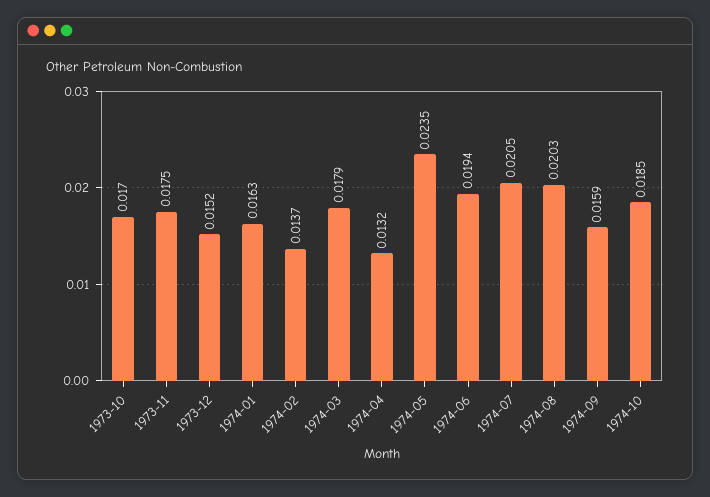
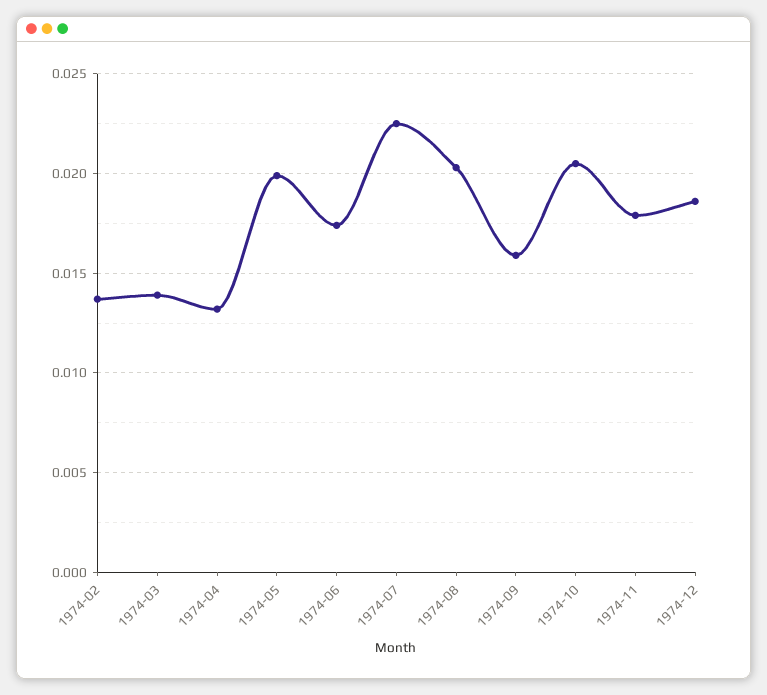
1973-10: 0.017 -> none
1973-11: 0.0175 -> none
1973-12: 0.0152 -> none
1974-01: 0.0163 -> none
1974-03: 0.0179 -> 0.014
1974-05: 0.0235 -> 0.02
1974-06: 0.0194 -> 0.0175
1974-07: 0.0205 -> 0.0225
1974-10: 0.0185 -> 0.0205
1974-11: none -> 0.018
1974-12: none -> 0.0185

